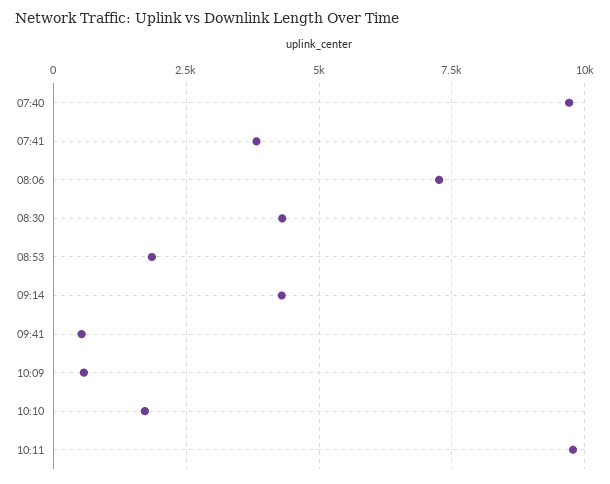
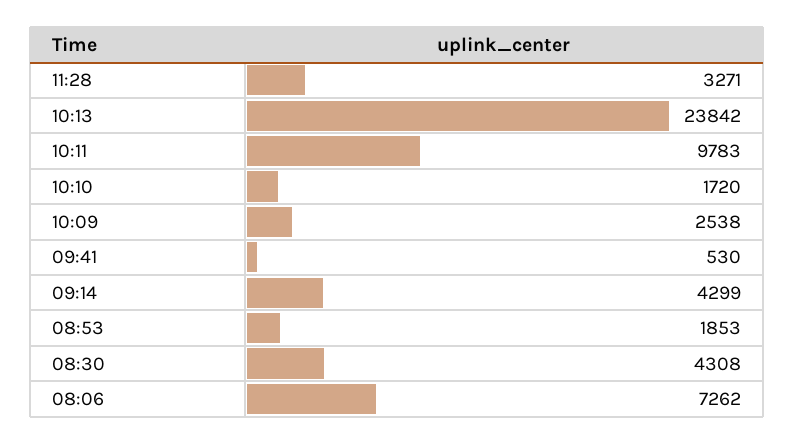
07:40: 9750 -> none
07:41: 3750 -> none
10:09: 500 -> 2538
11:28: none -> 3271
10:13: none -> 23842

